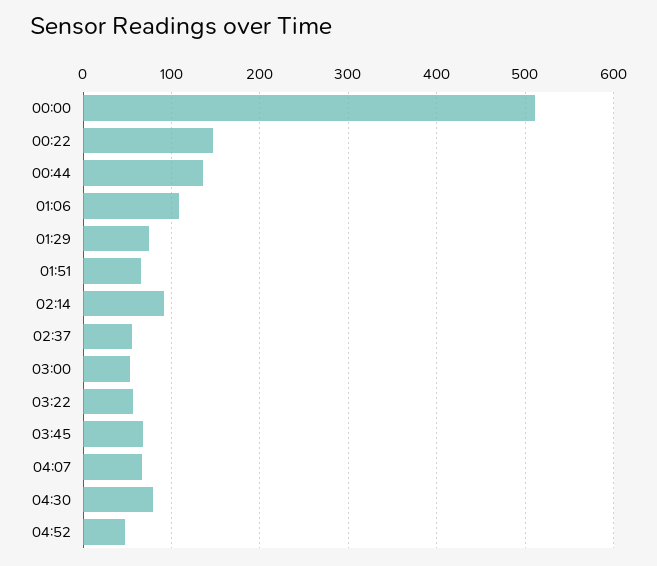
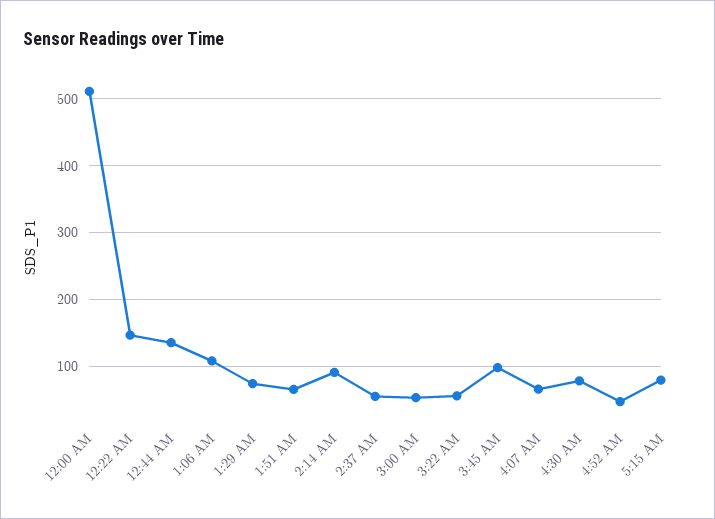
03:45: 70 -> 100
5:15 AM: none -> 80

